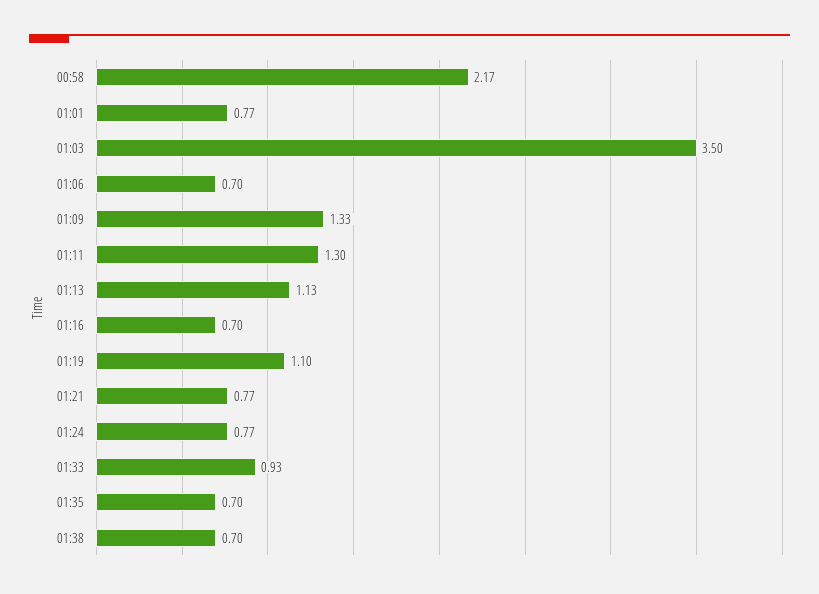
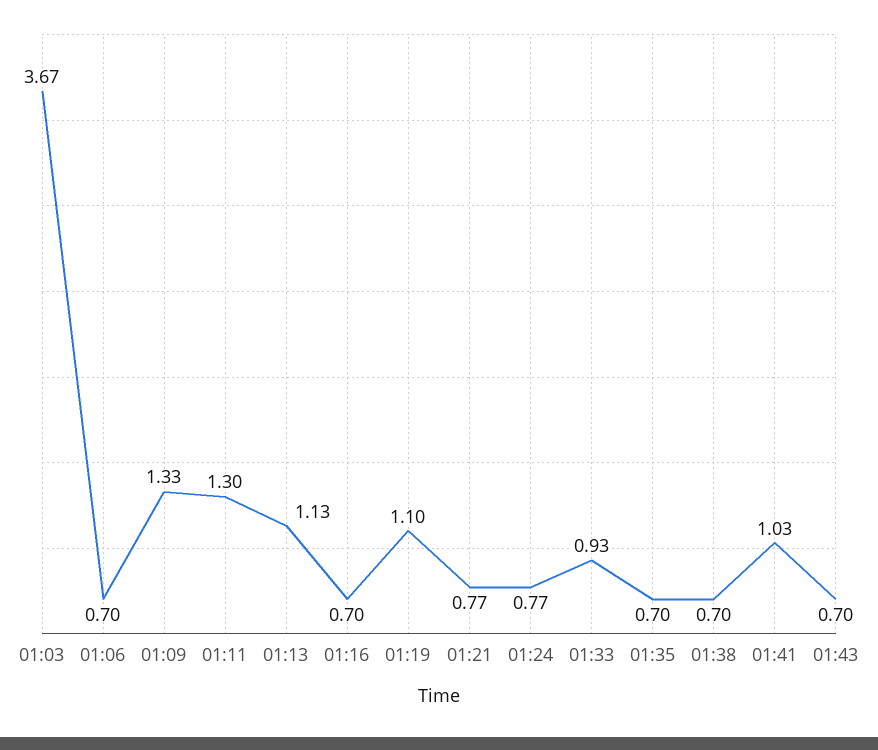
00:58: 2.17 -> none
01:01: 0.77 -> none
01:03: 3.5 -> 3.67
01:41: none -> 1.03
01:43: none -> 0.7

